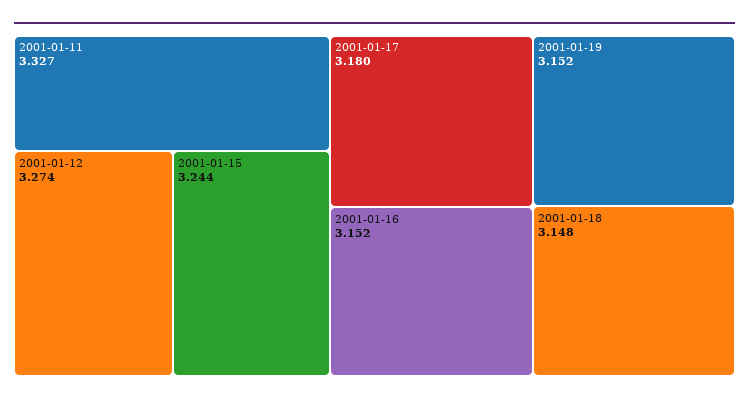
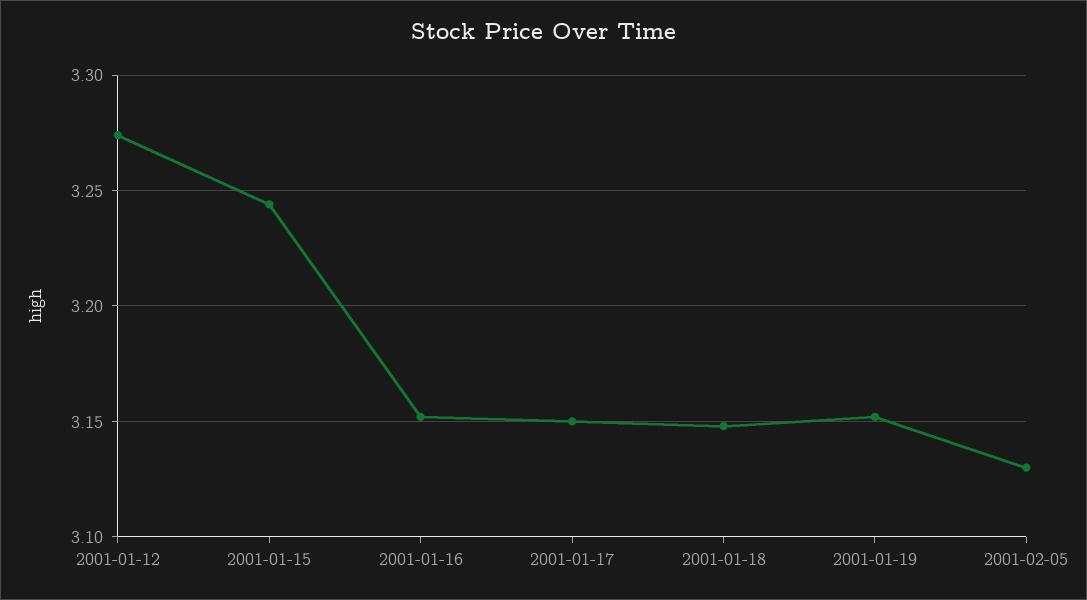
2001-01-11: 3.327 -> none
2001-01-17: 3.18 -> 3.15
2001-02-05: none -> 3.13

